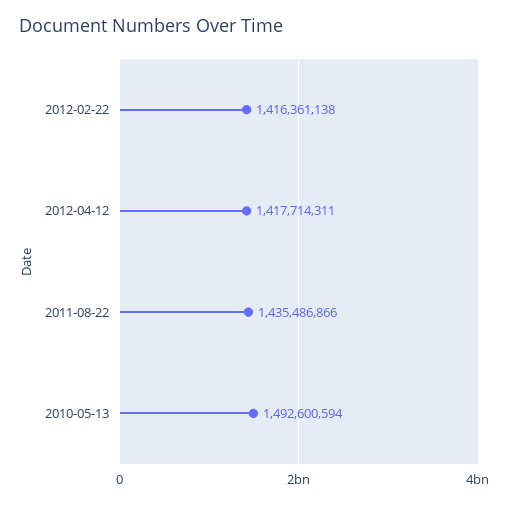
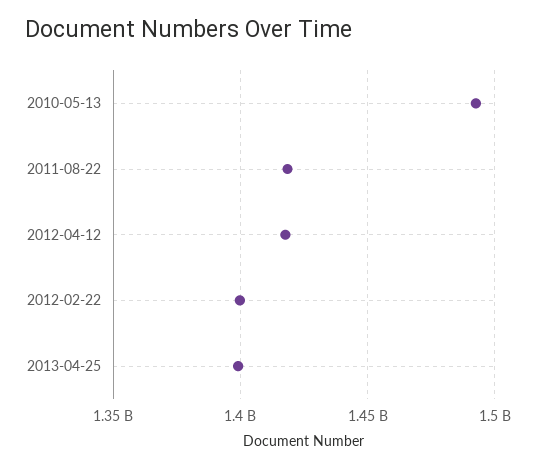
2012-02-22: 1416361138 -> 1400000000
2011-08-22: 1435486866 -> 1420000000
2013-04-25: none -> 1400000000

